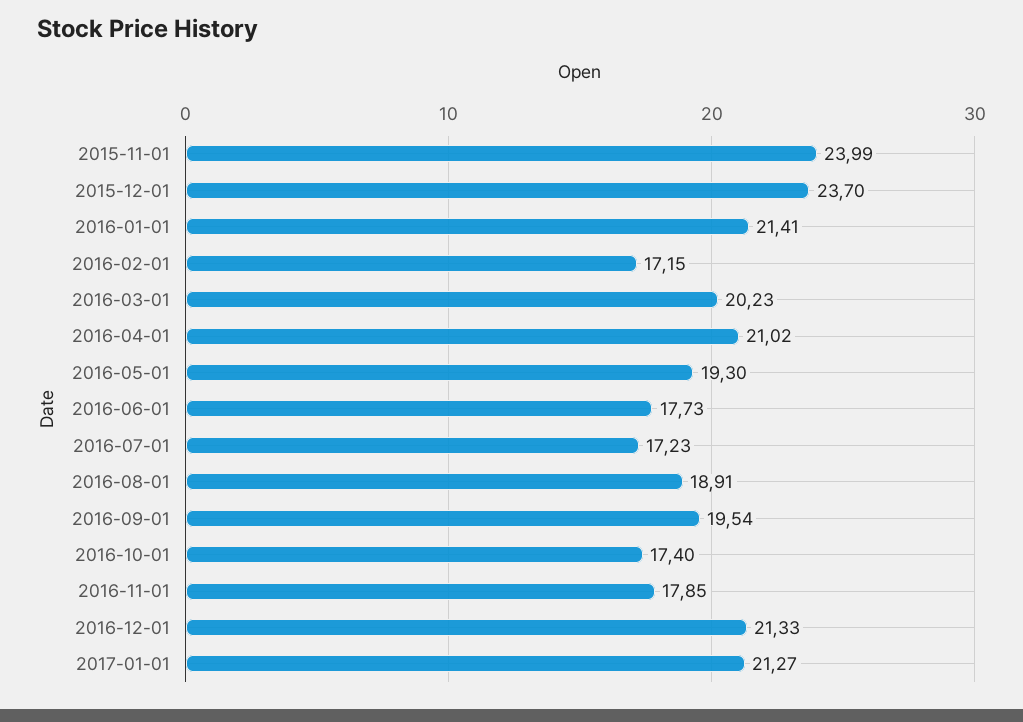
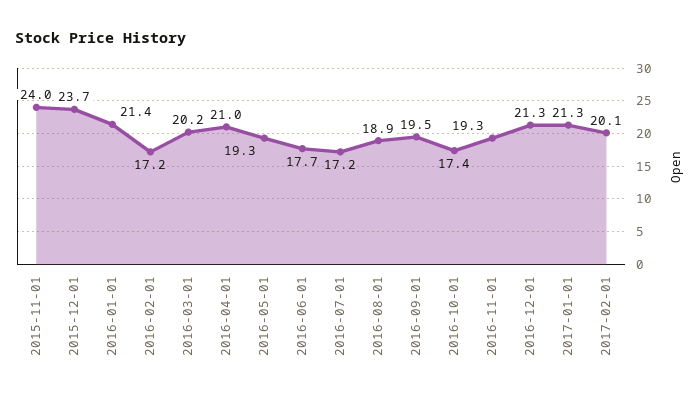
2016-11-01: 17.85 -> 19.3
2017-02-01: none -> 20.1

